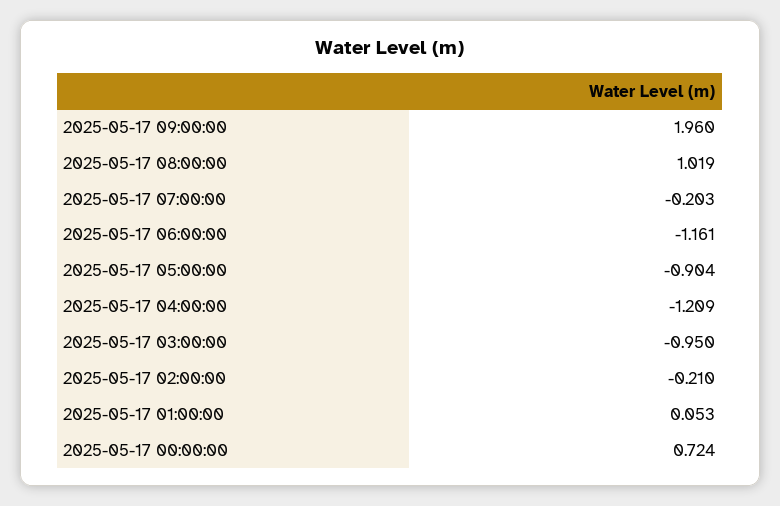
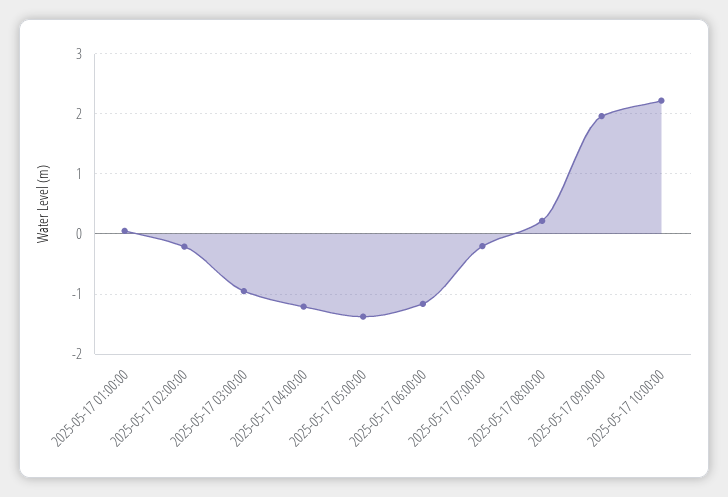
2025-05-17 08:00:00: 1.019 -> 0.2
2025-05-17 05:00:00: -0.904 -> -1.4
2025-05-17 00:00:00: 0.724 -> none
2025-05-17 10:00:00: none -> 2.2

